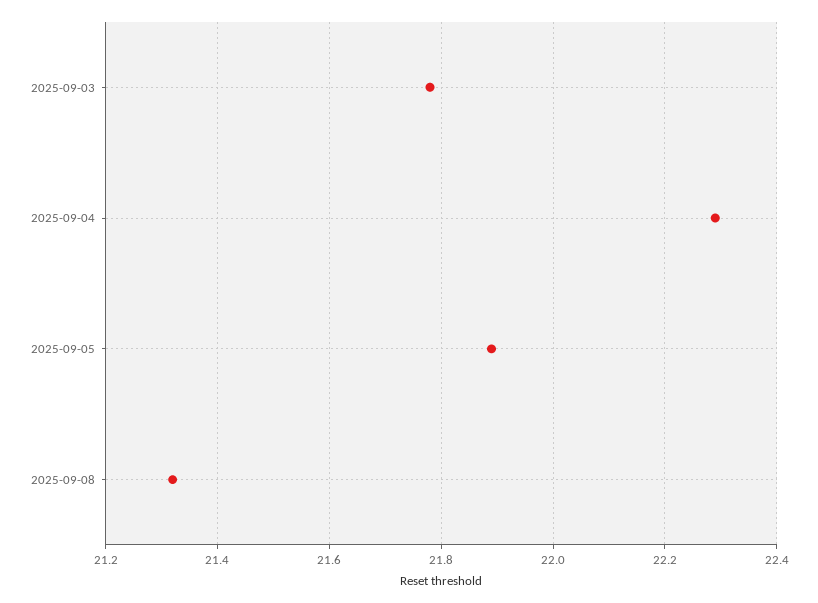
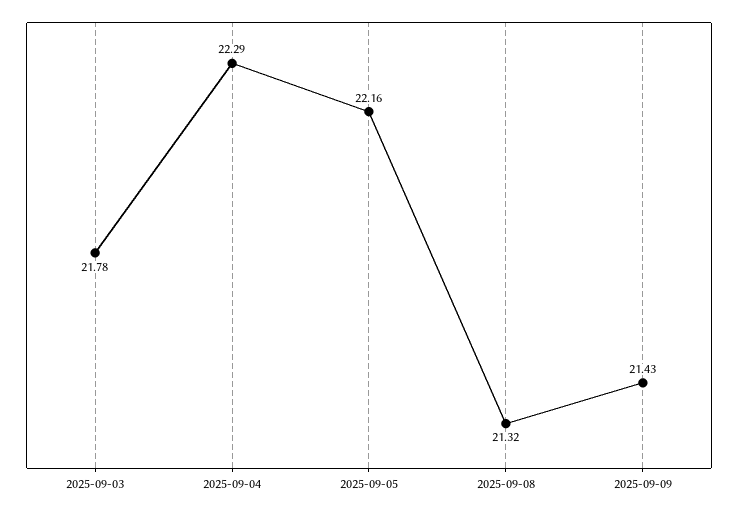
2025-09-05: 21.9 -> 22.16
2025-09-09: none -> 21.43

